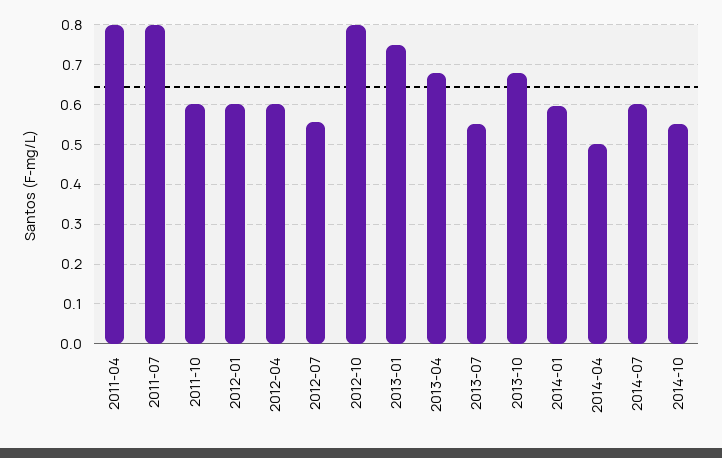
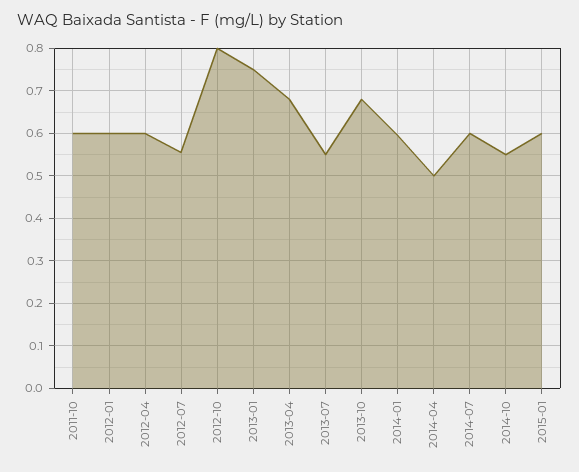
2011-04: 0.8 -> none
2011-07: 0.8 -> none
2015-01: none -> 0.6

